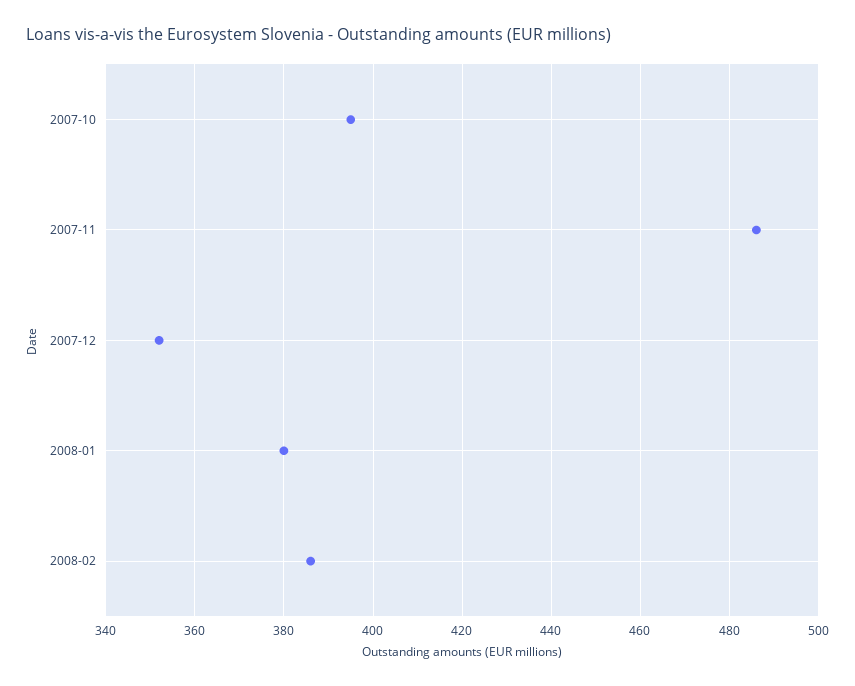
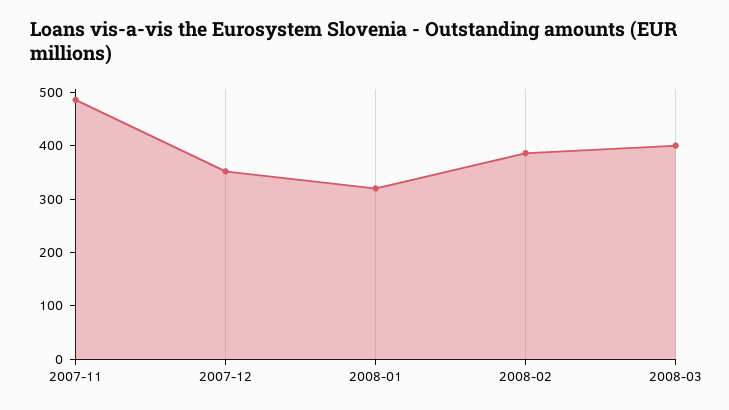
2007-10: 395 -> none
2008-01: 380 -> 320
2008-03: none -> 400

